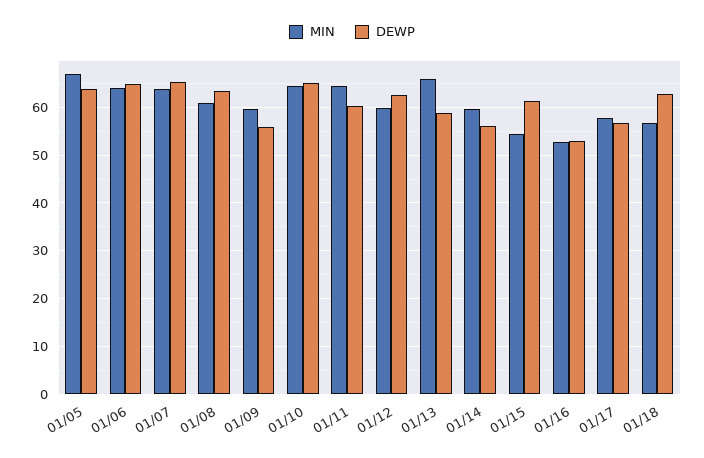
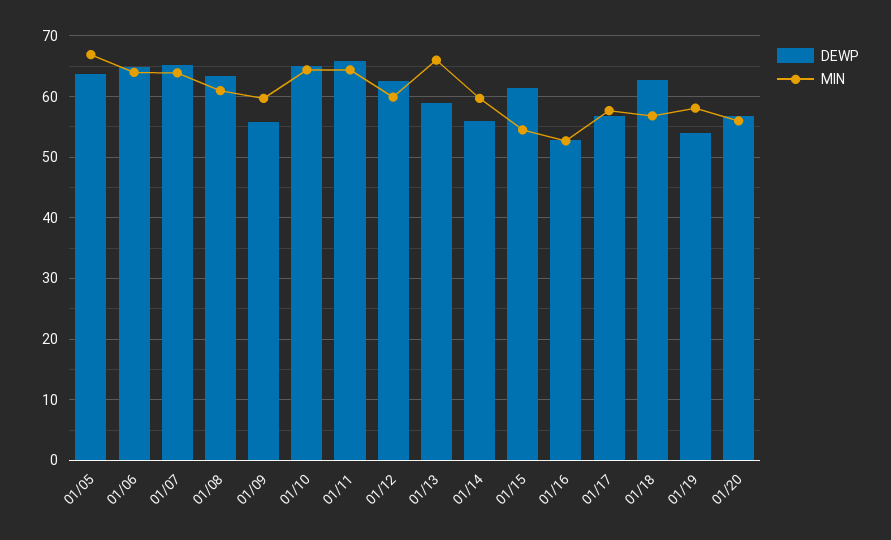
DEWP, 01/11: 60 -> 66
DEWP, 01/19: none -> 54
MIN, 01/19: none -> 58
DEWP, 01/20: none -> 57
MIN, 01/20: none -> 56

